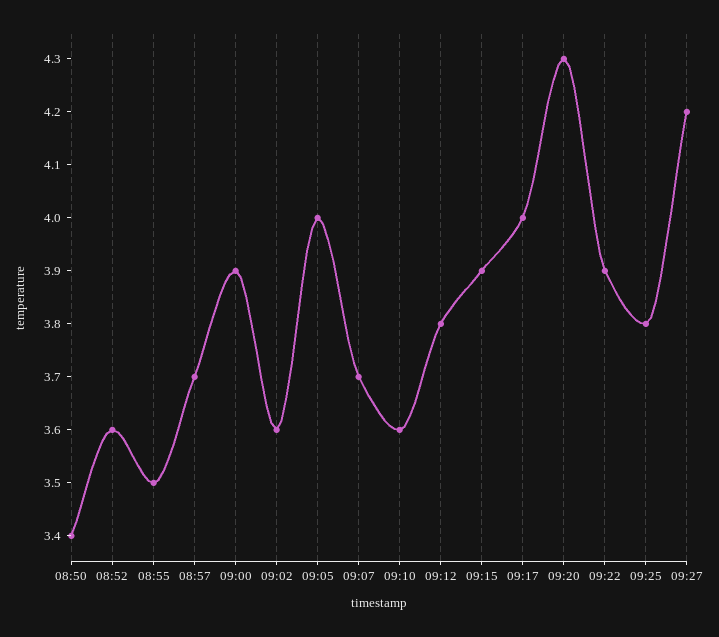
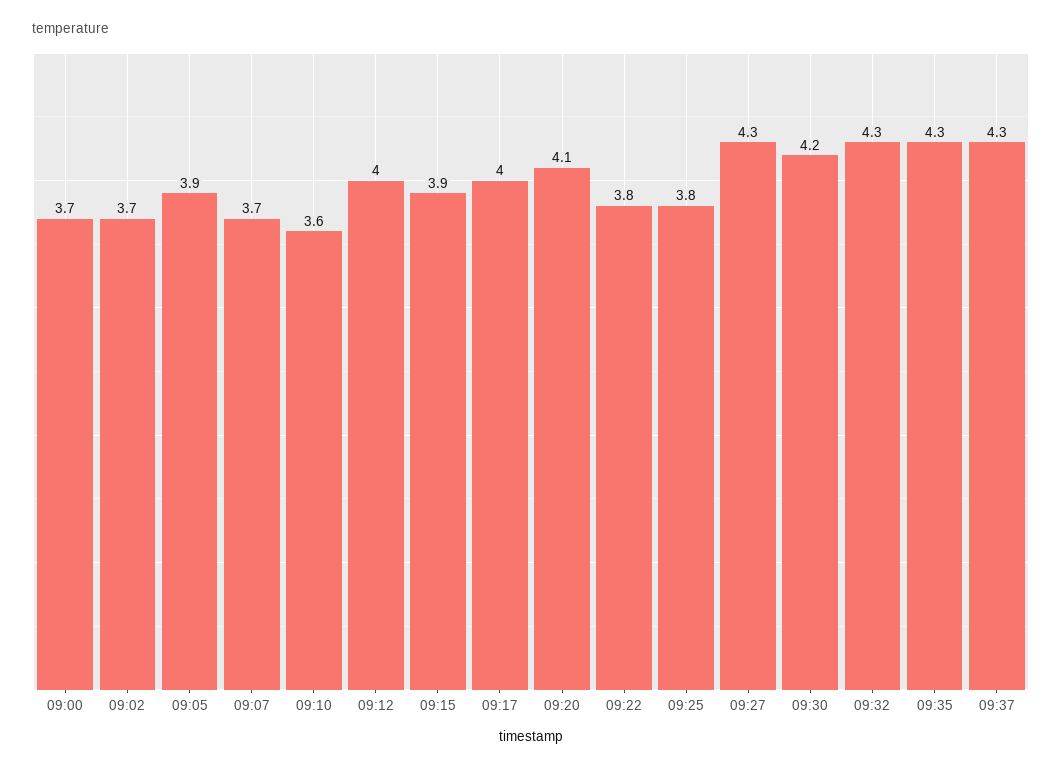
08:50: 3.4 -> none
08:52: 3.6 -> none
08:55: 3.5 -> none
08:57: 3.7 -> none
09:00: 3.9 -> 3.7
09:02: 3.6 -> 3.7
09:05: 4 -> 3.9
09:12: 3.8 -> 4
09:20: 4.3 -> 4.1
09:22: 3.9 -> 3.8
09:27: 4.2 -> 4.3
09:30: none -> 4.2
09:32: none -> 4.3
09:35: none -> 4.3
09:37: none -> 4.3

